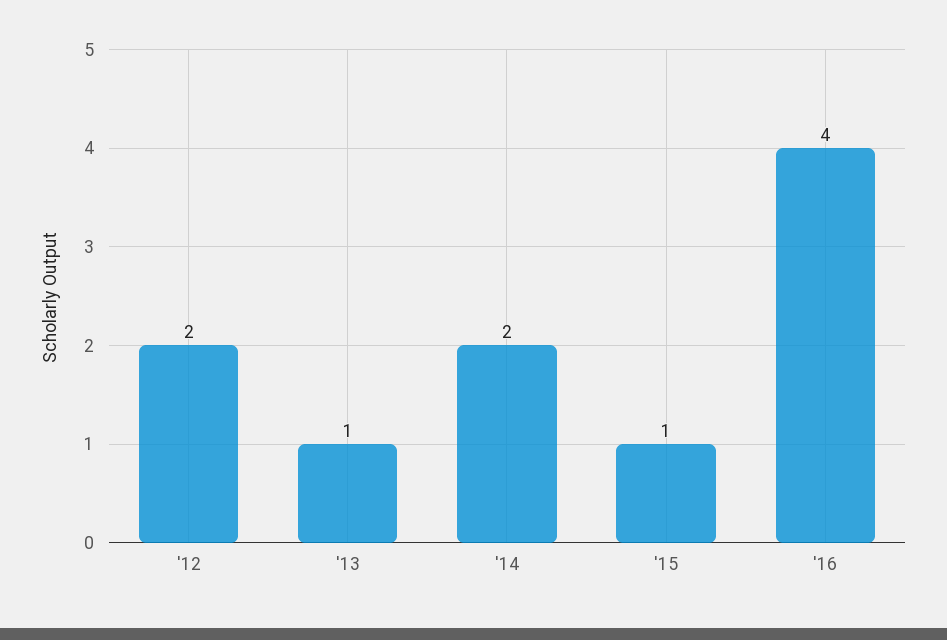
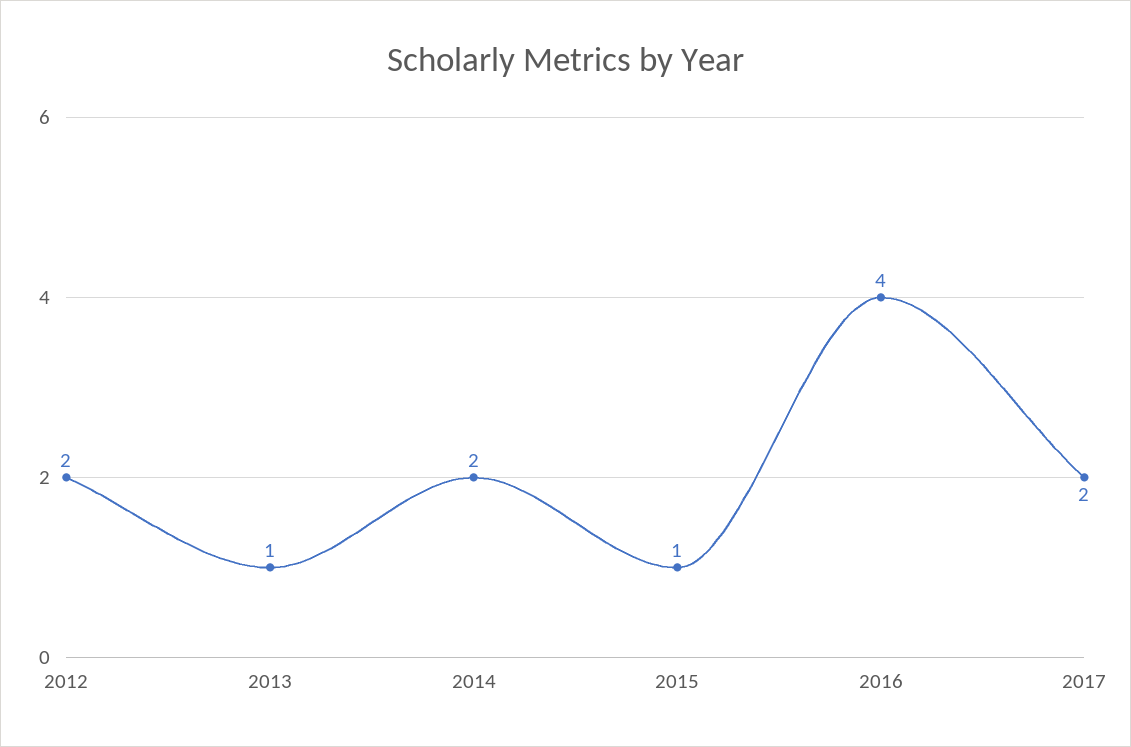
2017: none -> 2

